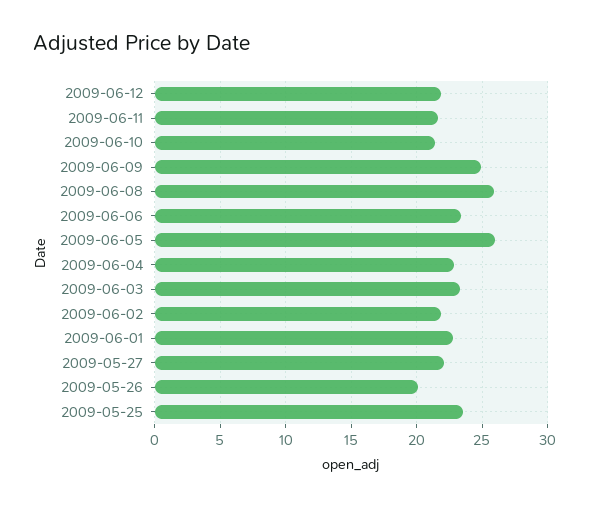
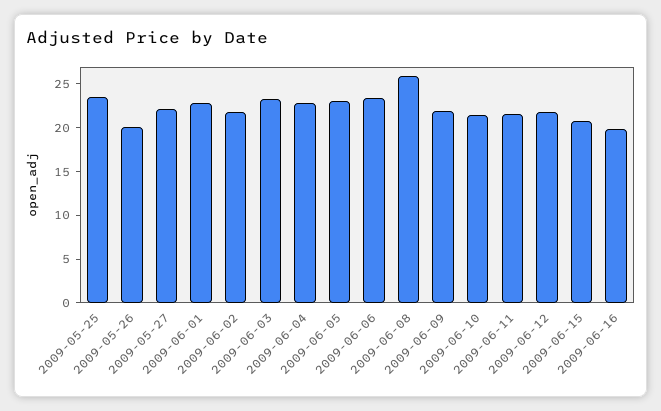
2009-06-09: 25 -> 22
2009-06-05: 26 -> 23
2009-06-15: none -> 21
2009-06-16: none -> 20

